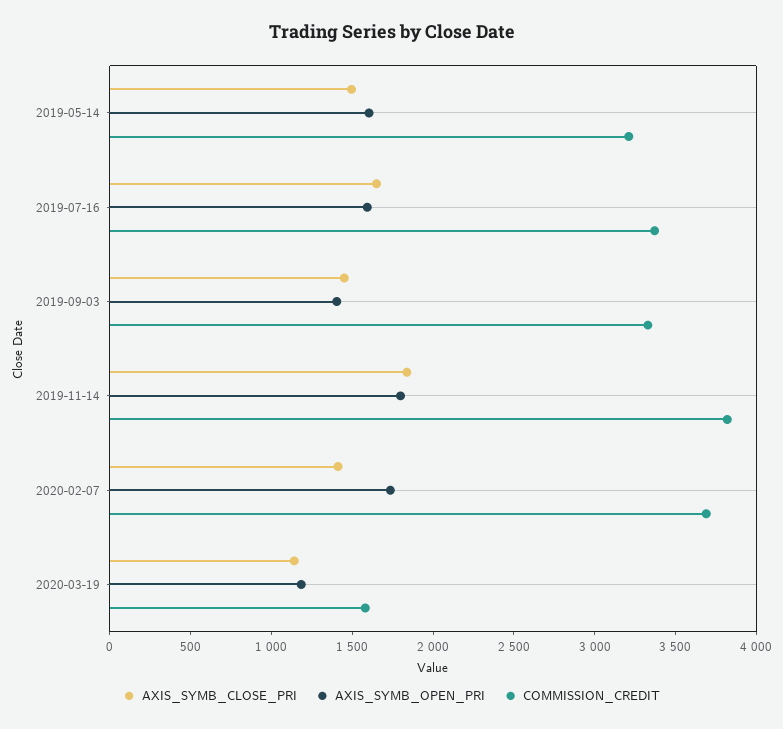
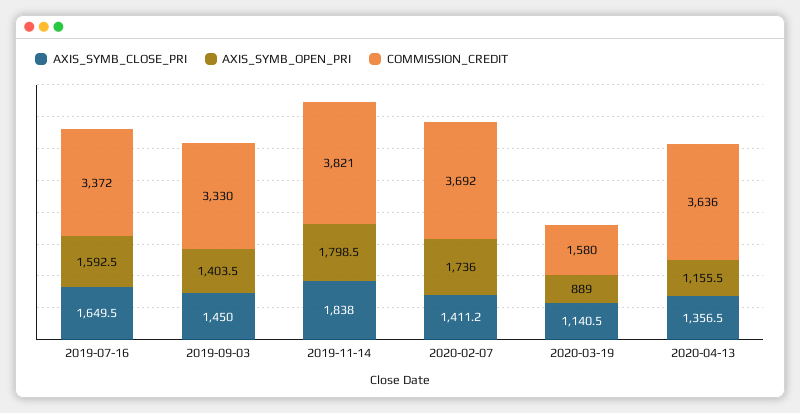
AXIS_SYMB_CLOSE_PRI, 2019-05-14: 1500 -> none
AXIS_SYMB_OPEN_PRI, 2019-05-14: 1600 -> none
COMMISSION_CREDIT, 2019-05-14: 3200 -> none
AXIS_SYMB_OPEN_PRI, 2020-03-19: 1200 -> 889
AXIS_SYMB_CLOSE_PRI, 2020-04-13: none -> 1356.5
AXIS_SYMB_OPEN_PRI, 2020-04-13: none -> 1155.5
COMMISSION_CREDIT, 2020-04-13: none -> 3636

